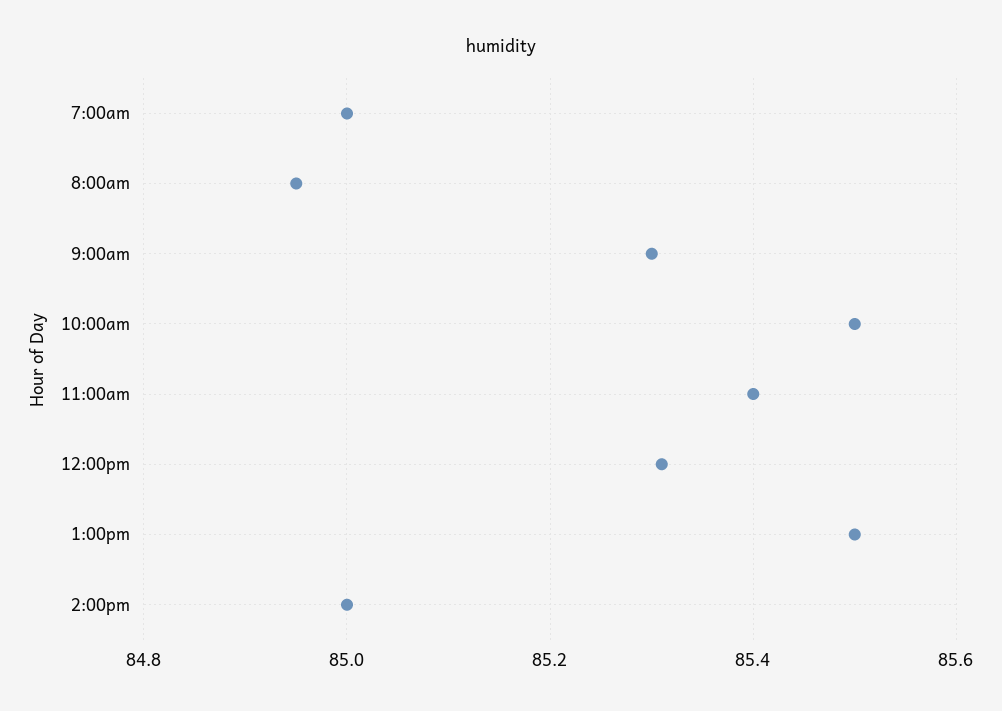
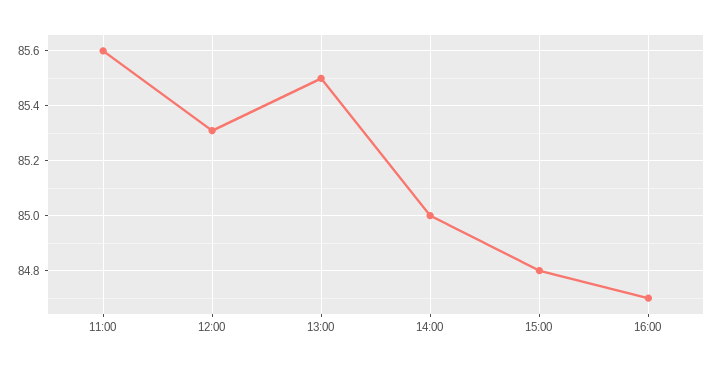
7:00am: 85 -> none
8:00am: 84.95 -> none
9:00am: 85.3 -> none
10:00am: 85.5 -> none
11:00am: 85.4 -> 85.6
15:00: none -> 84.8
16:00: none -> 84.7

